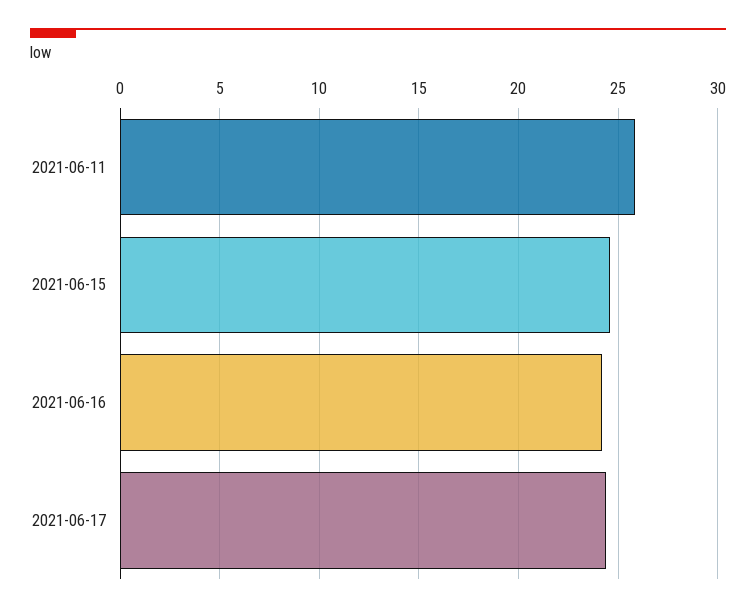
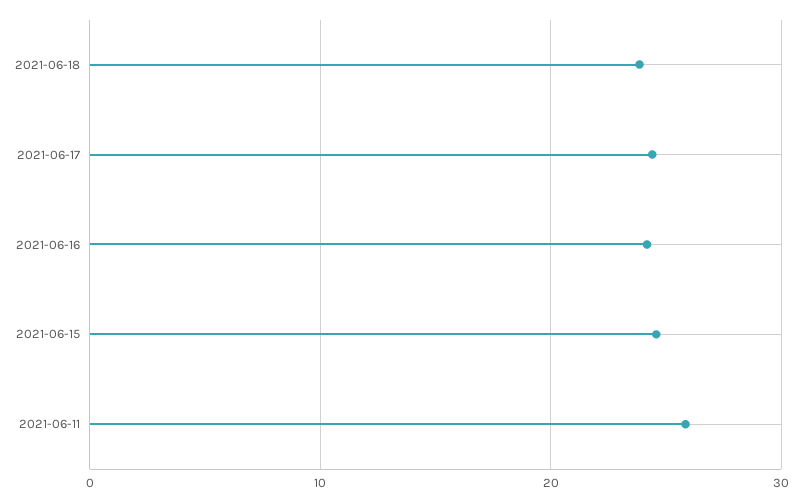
2021-06-18: none -> 24

